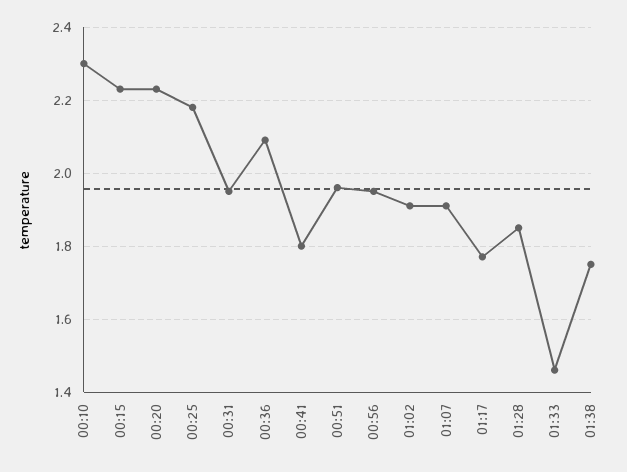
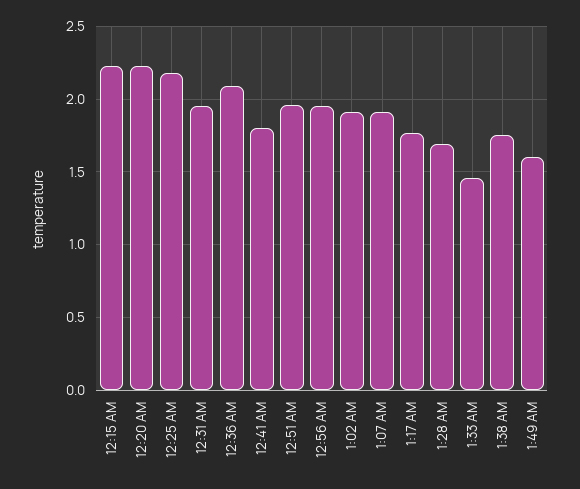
00:10: 2.3 -> none
01:28: 1.85 -> 1.7
1:49 AM: none -> 1.6

